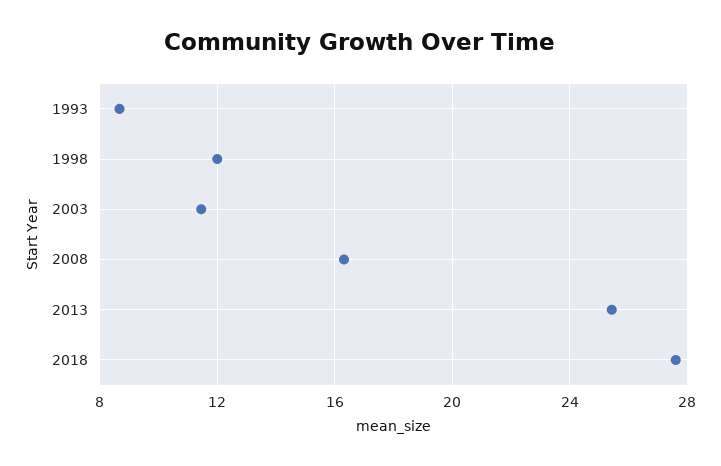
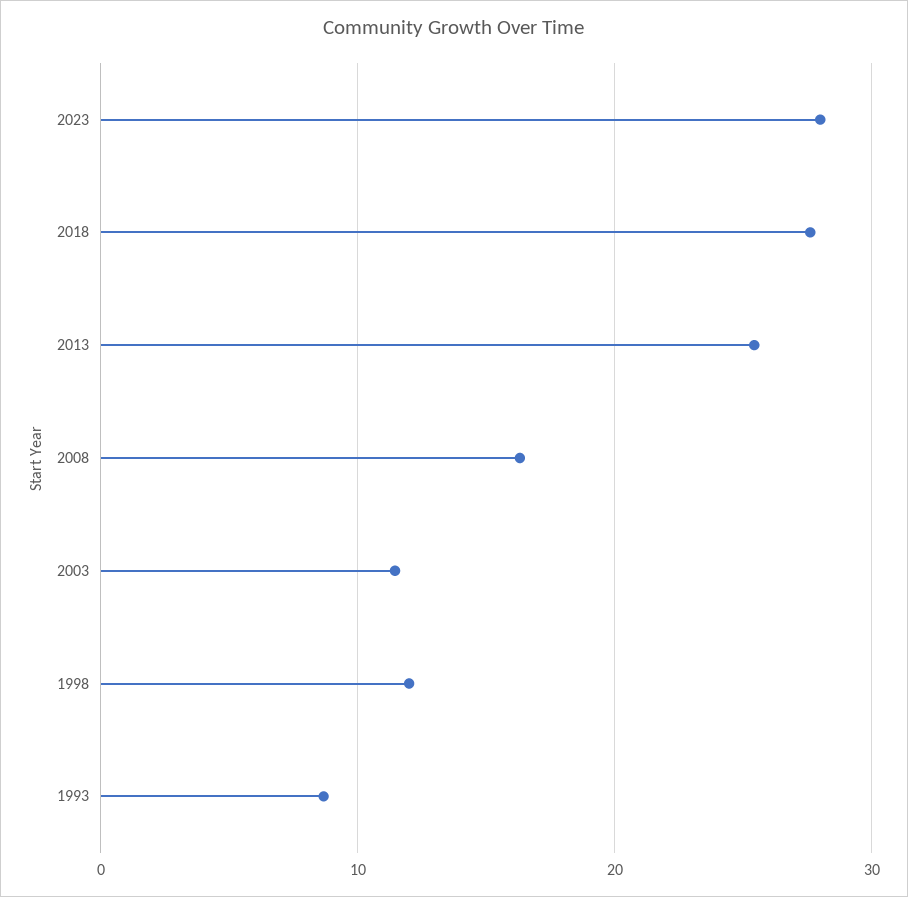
2023: none -> 28

